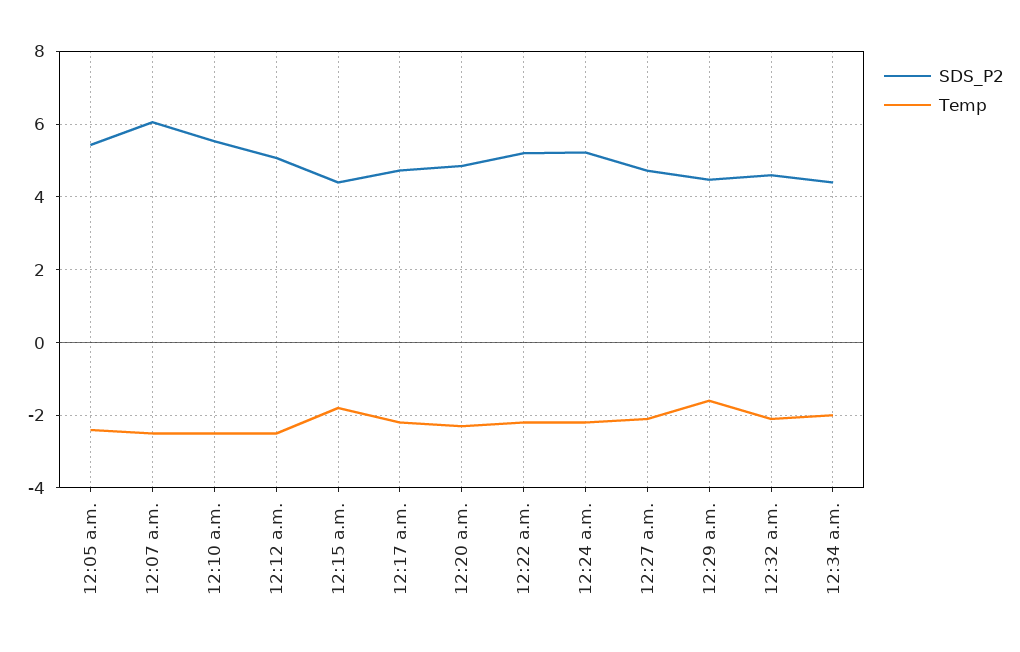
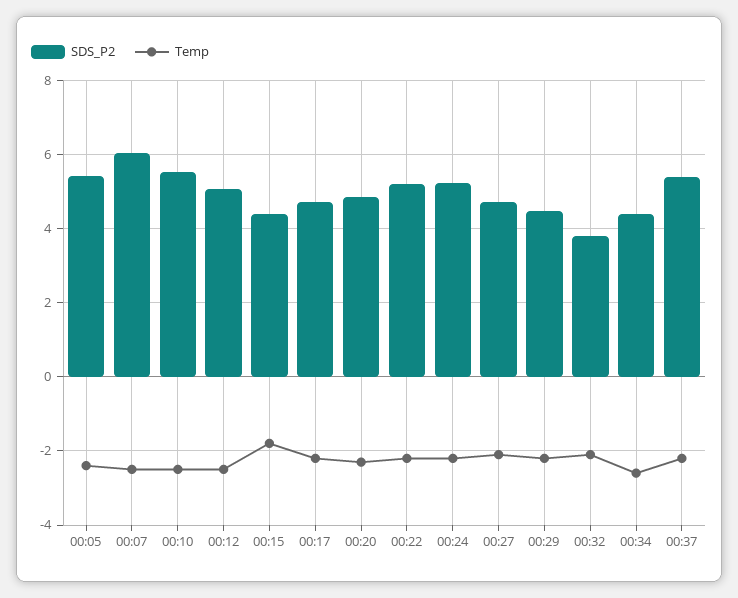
Temp, 12:29 a.m.: -1.6 -> -2.2
SDS_P2, 12:32 a.m.: 4.6 -> 3.8
Temp, 12:34 a.m.: -2 -> -2.6
SDS_P2, 00:37: none -> 5.4
Temp, 00:37: none -> -2.2

